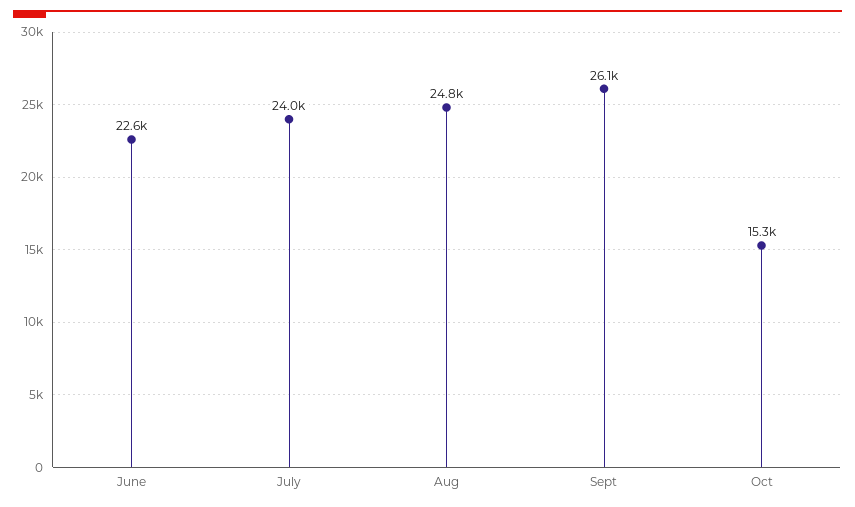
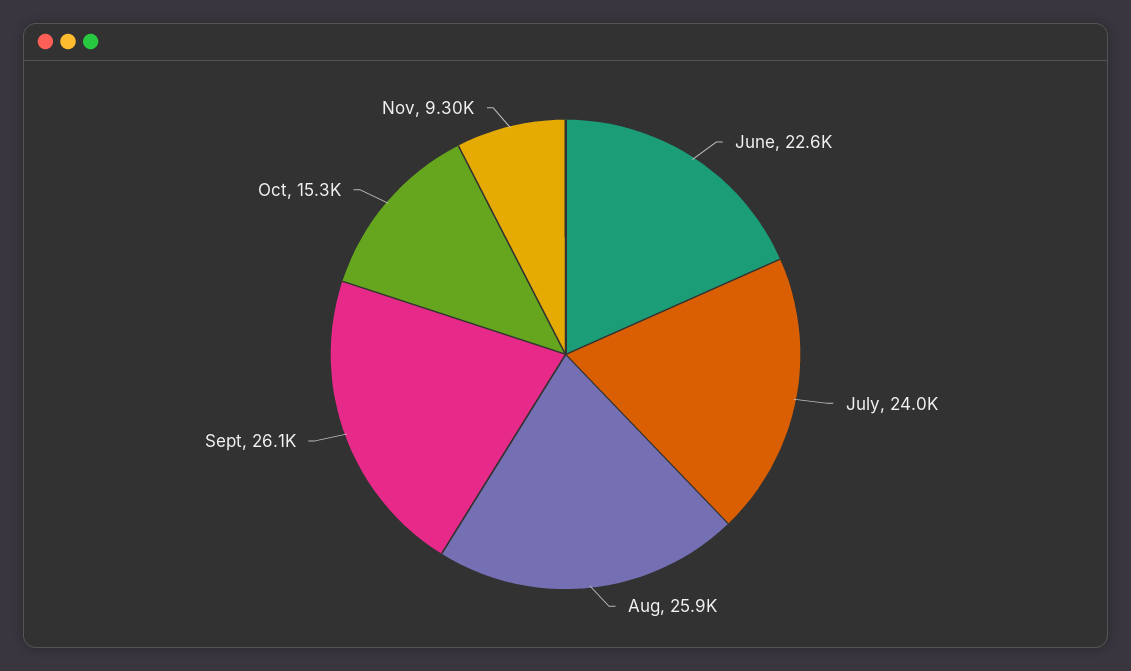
Aug: 24800 -> 25900
Nov: none -> 9300

